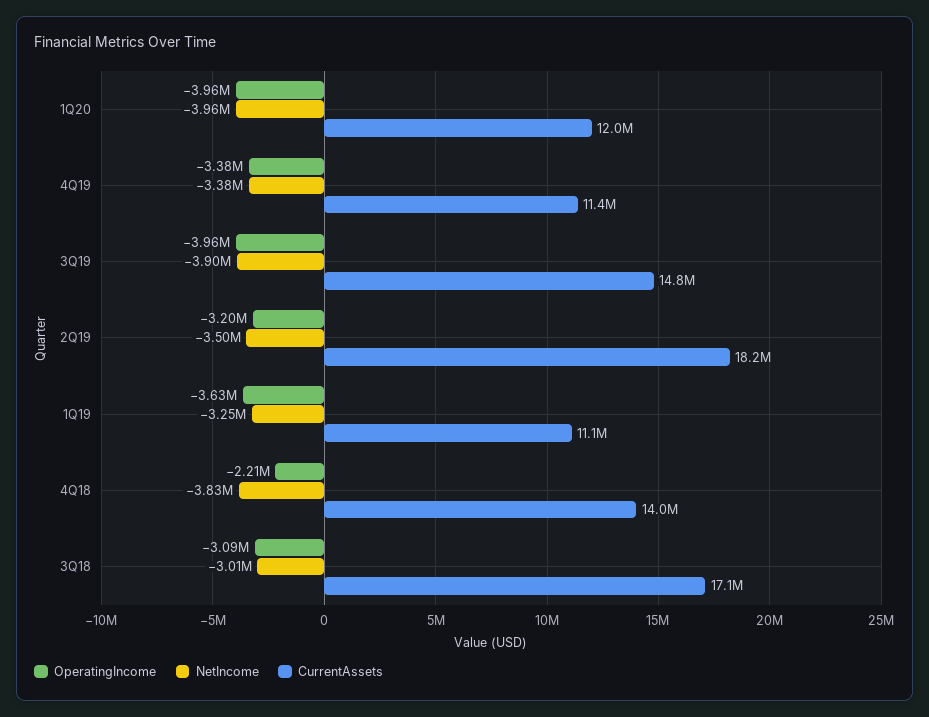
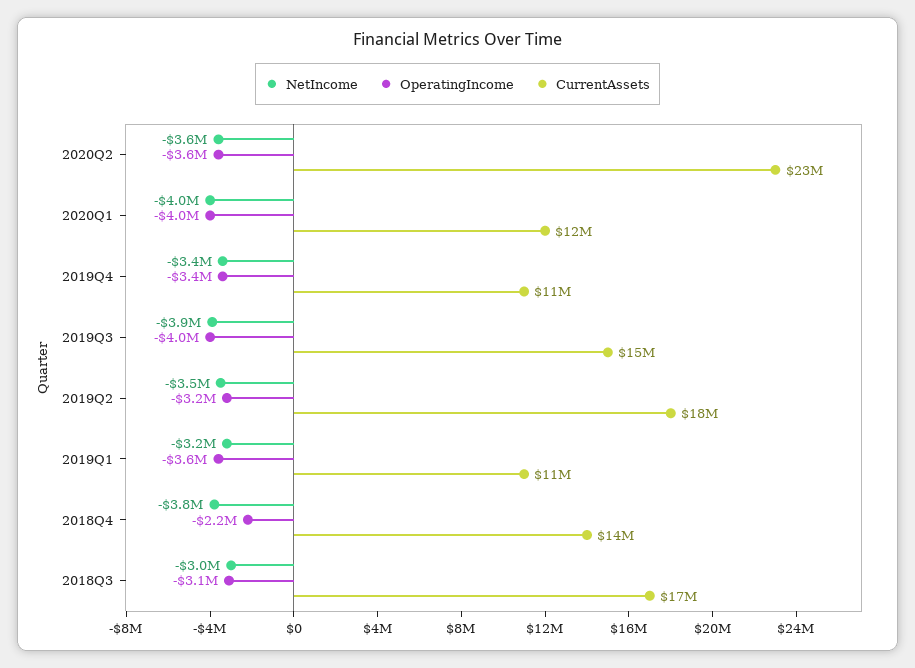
NetIncome, 2020Q2: none -> -3600000
OperatingIncome, 2020Q2: none -> -3600000
CurrentAssets, 2020Q2: none -> 23000000

